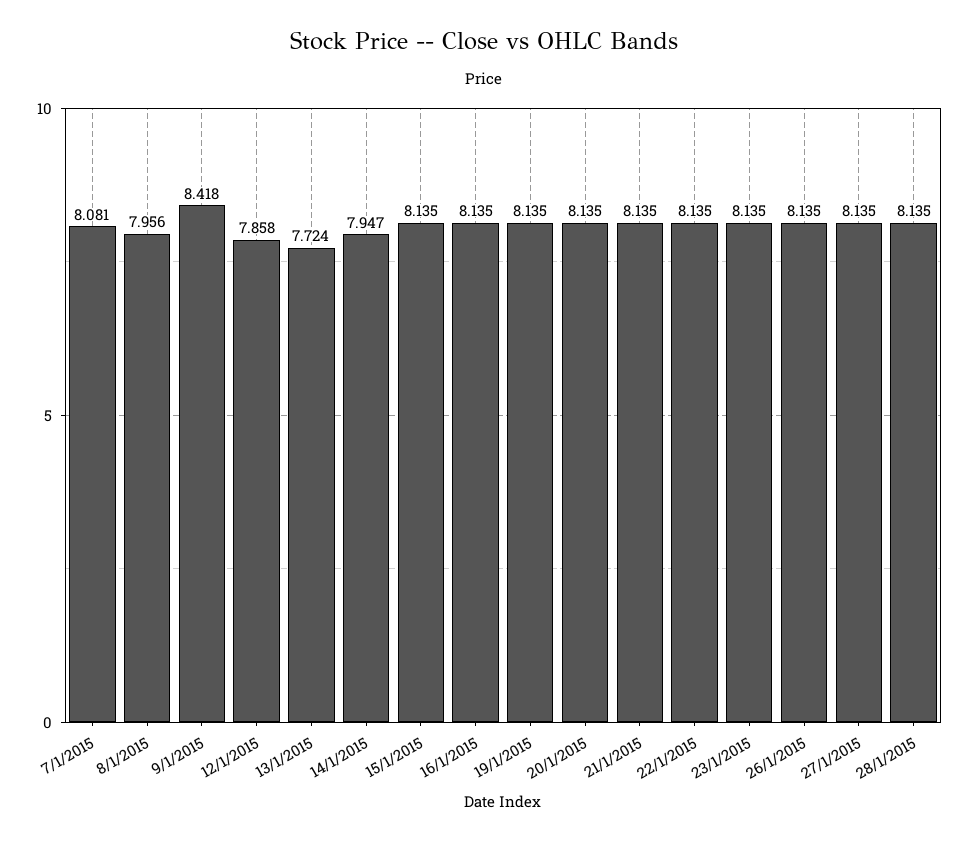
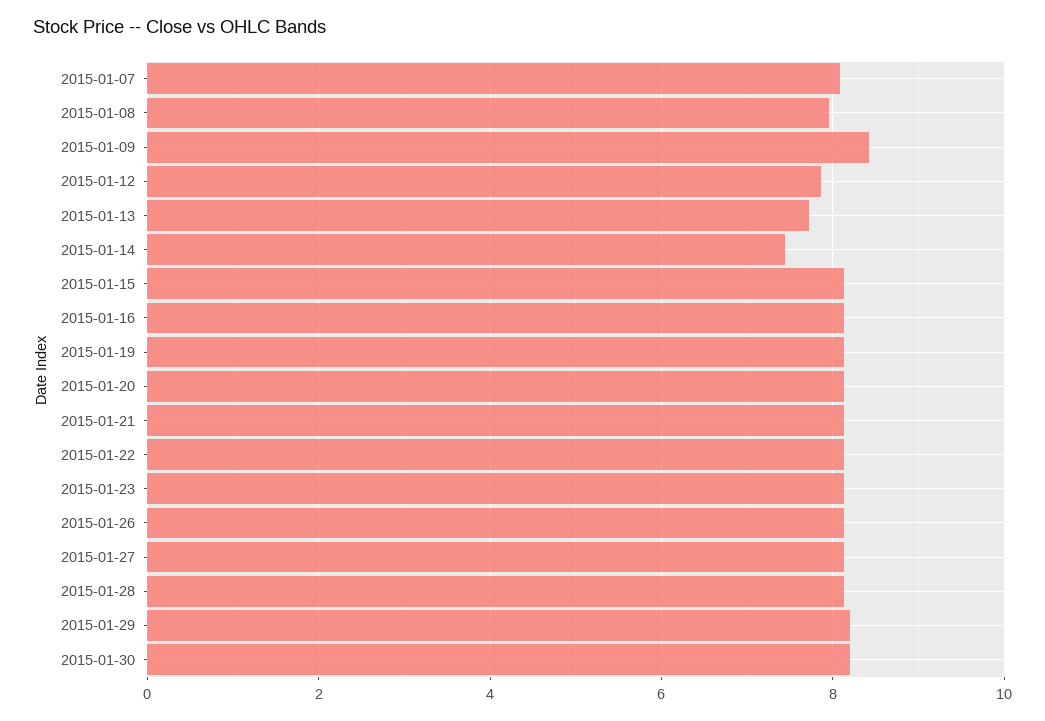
14/1/2015: 7.947 -> 7.4
2015-01-29: none -> 8.2
2015-01-30: none -> 8.2

